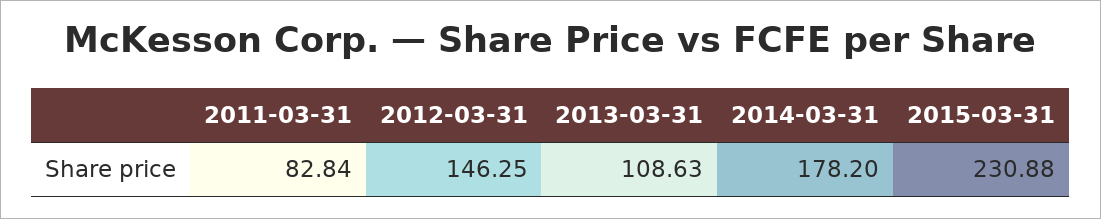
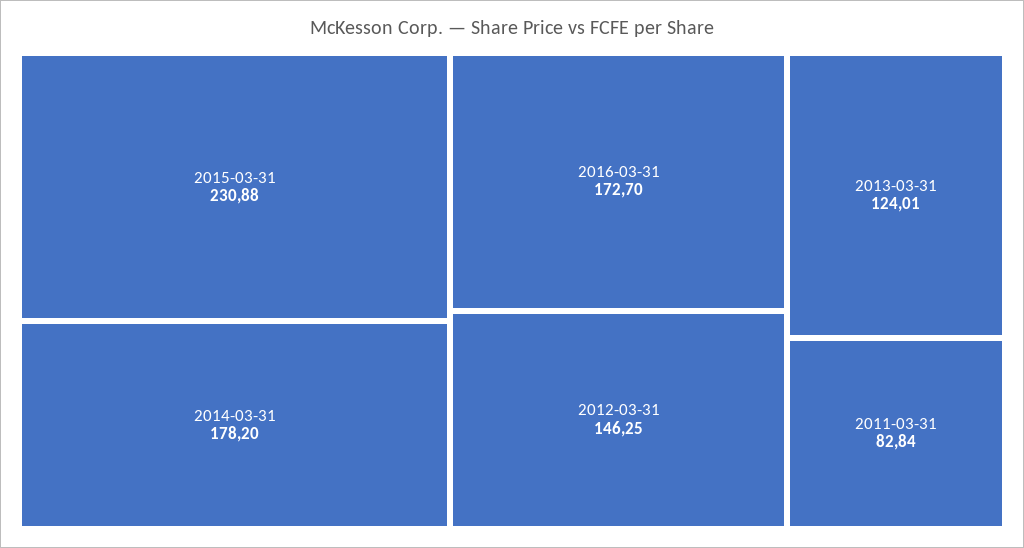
2013-03-31: 108.63 -> 124.01
2016-03-31: none -> 172.7

